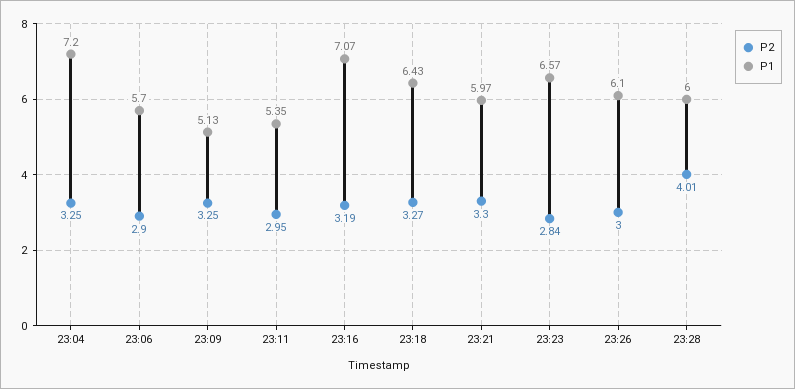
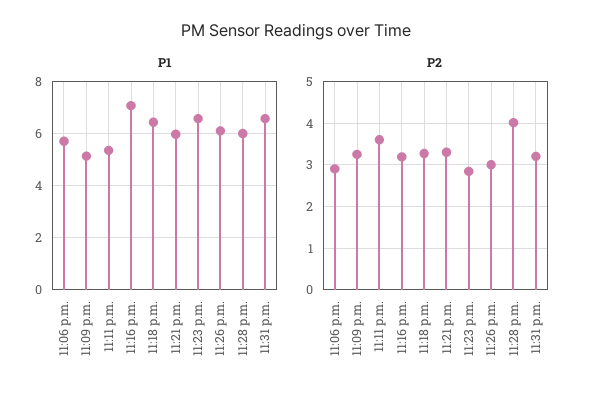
P2, 23:04: 3.25 -> none
P1, 23:04: 7.2 -> none
P2, 23:11: 2.95 -> 3.6
P1, 11:31 p.m.: none -> 6.5
P2, 11:31 p.m.: none -> 3.2

